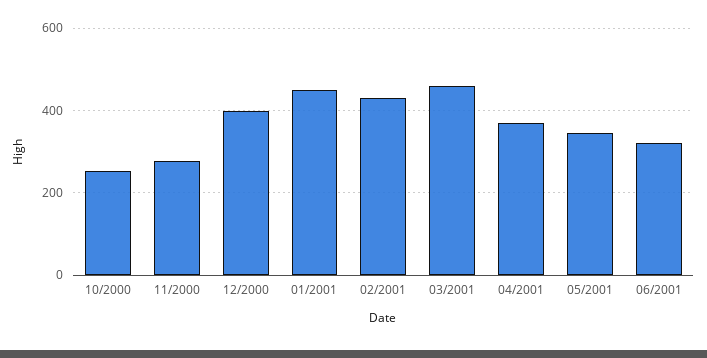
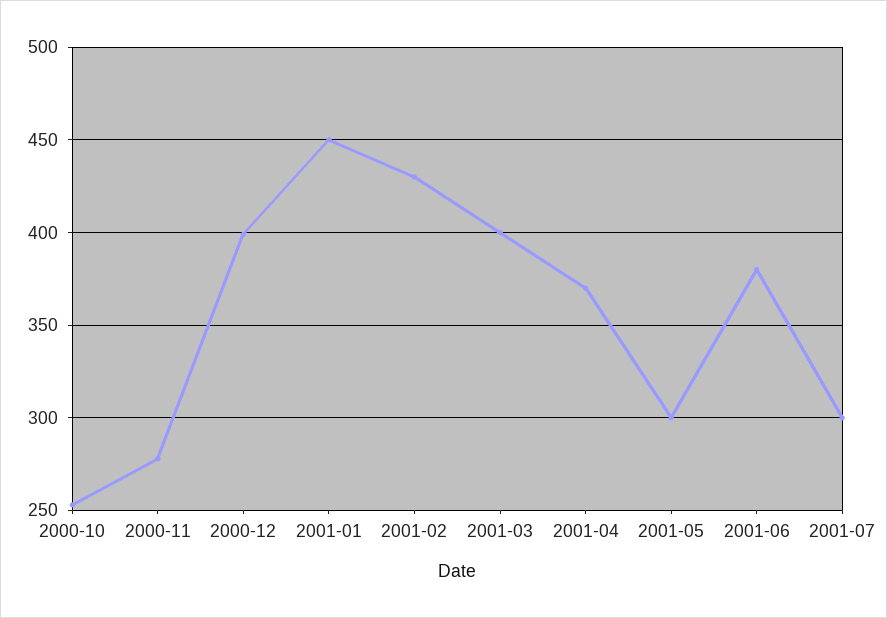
03/2001: 460 -> 400
05/2001: 340 -> 300
06/2001: 320 -> 380
2001-07: none -> 300

